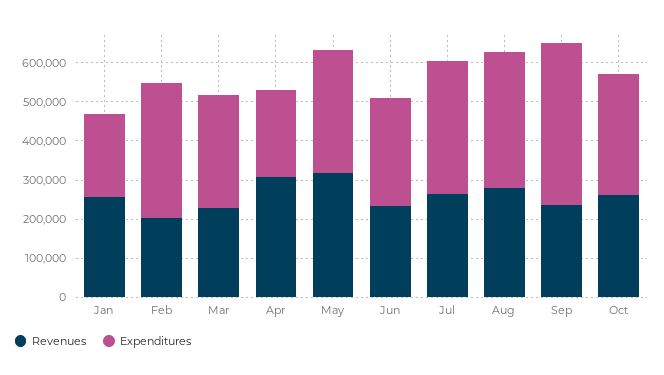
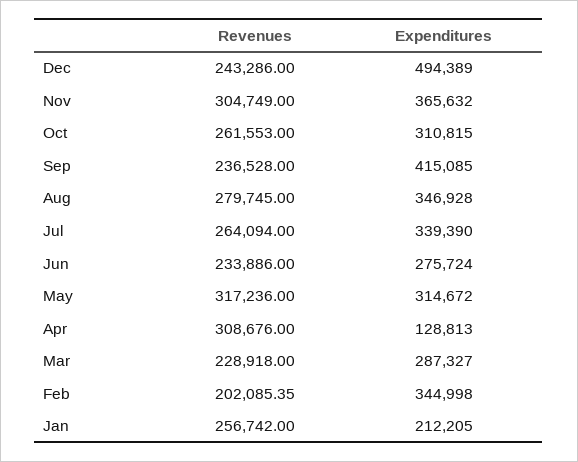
Expenditures, Apr: 225000 -> 128813
Revenues, Dec: none -> 243286
Expenditures, Dec: none -> 494389
Revenues, Nov: none -> 304749
Expenditures, Nov: none -> 365632

